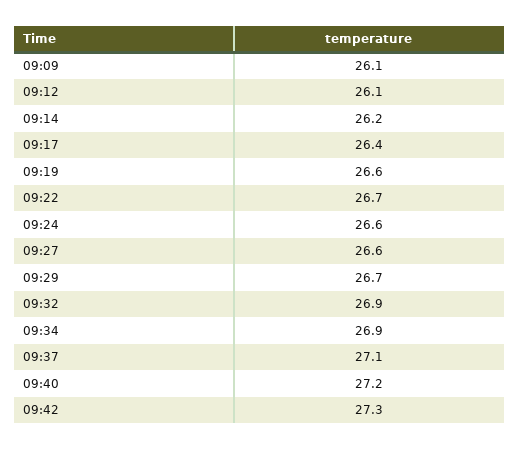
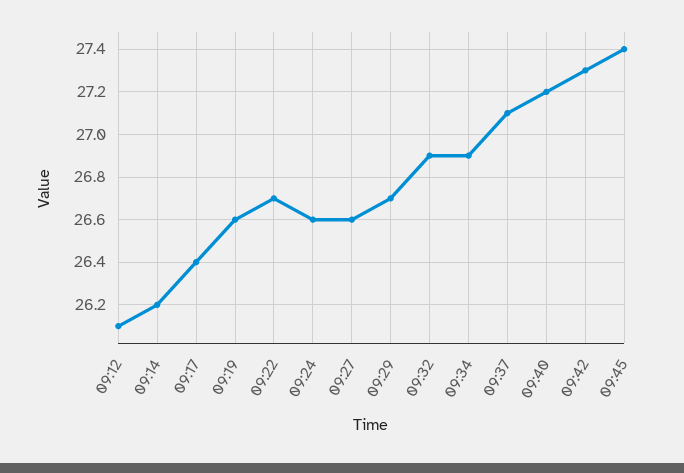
09:09: 26.1 -> none
09:45: none -> 27.4

